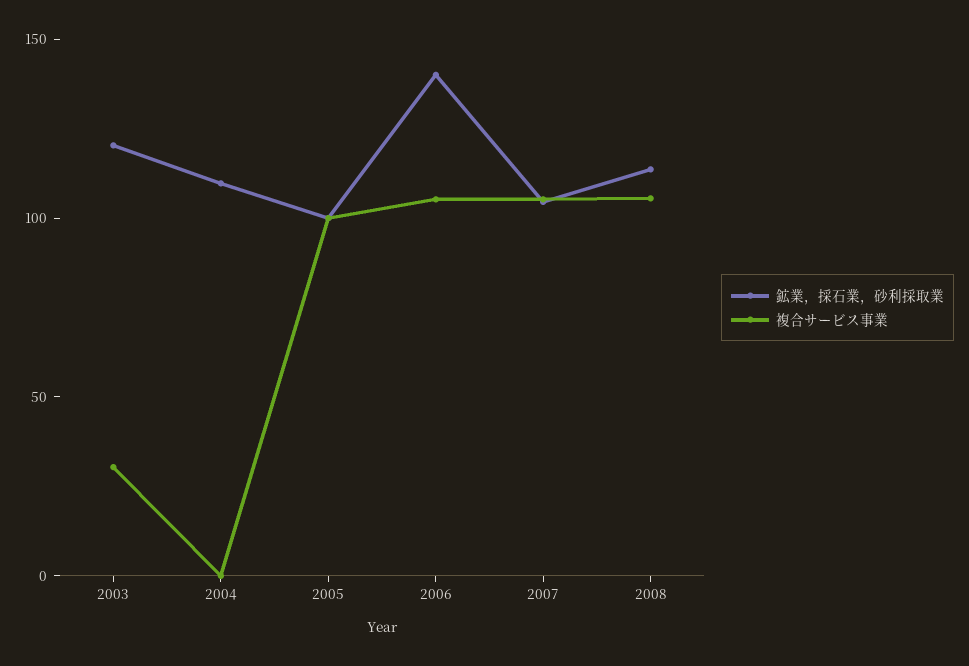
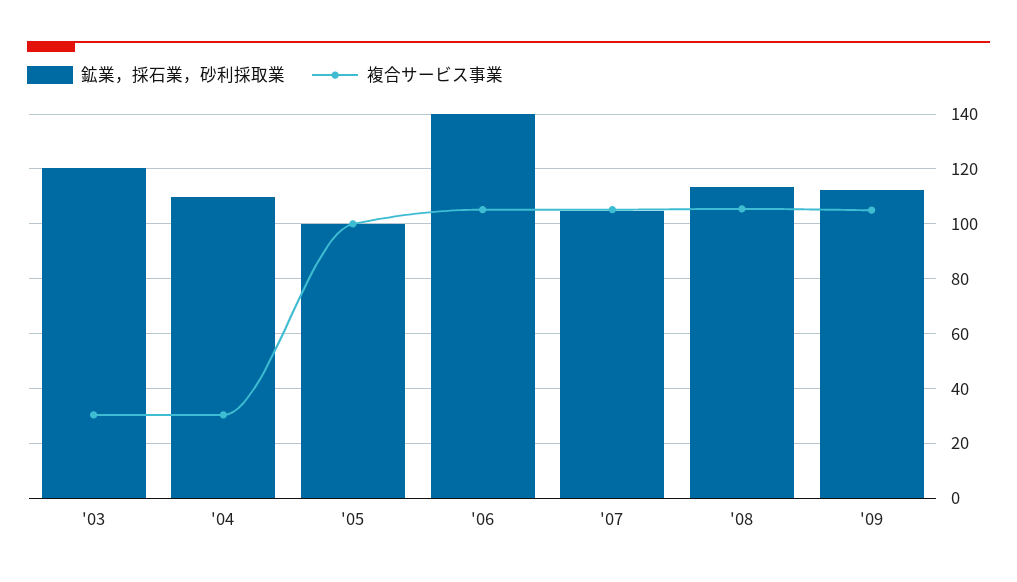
複合サービス事業, 2004: 0 -> 30
鉱業，採石業，砂利採取業, '09: none -> 112.5
複合サービス事業, '09: none -> 105

